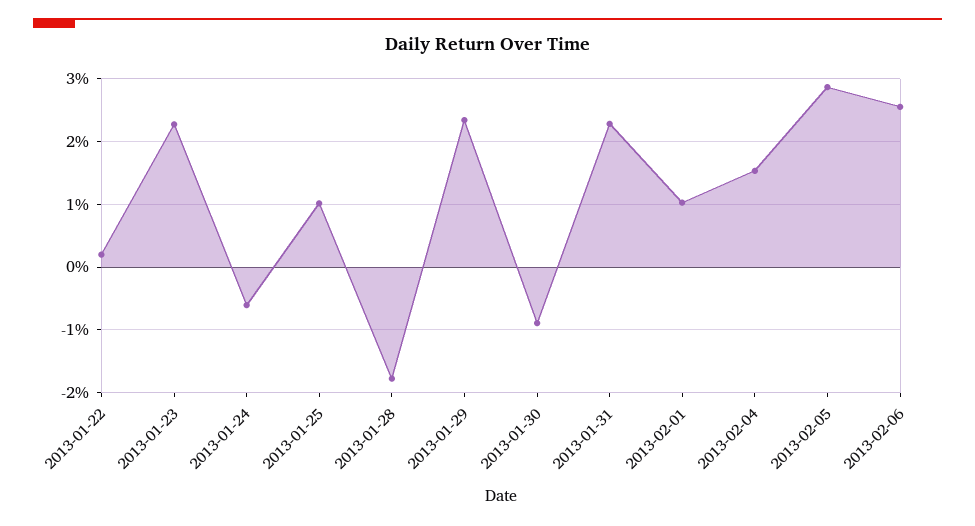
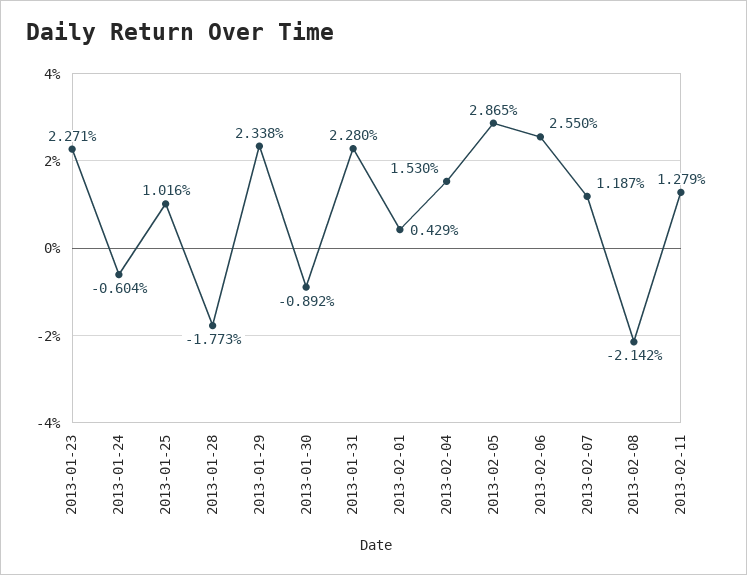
2013-01-22: 0.2 -> none
2013-02-01: 1 -> 0.429
2013-02-07: none -> 1.187
2013-02-08: none -> -2.142
2013-02-11: none -> 1.279

